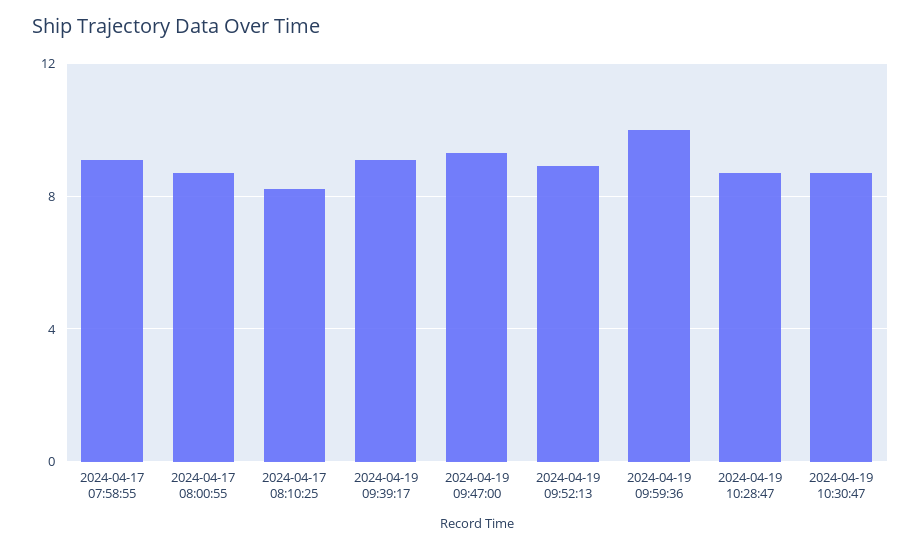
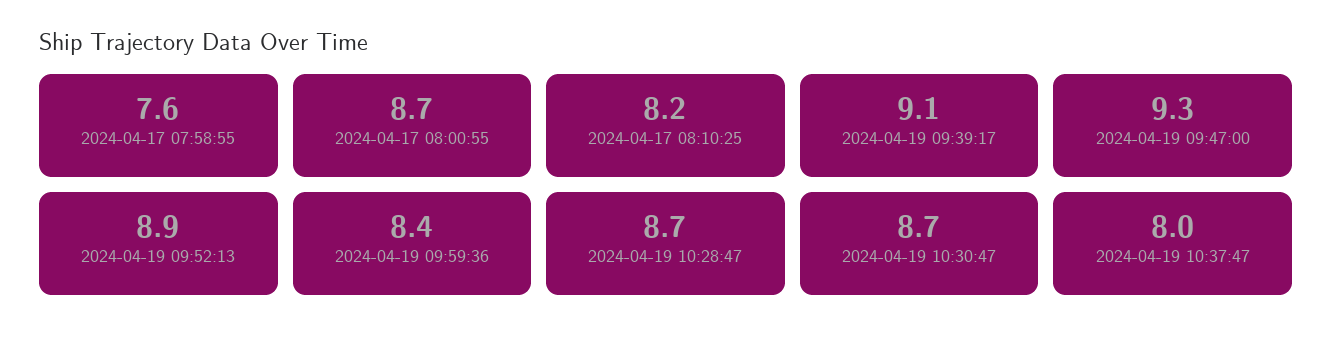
2024-04-17 07:58:55: 9 -> 7.6
2024-04-19 09:59:36: 10 -> 8.4
2024-04-19 10:37:47: none -> 8

